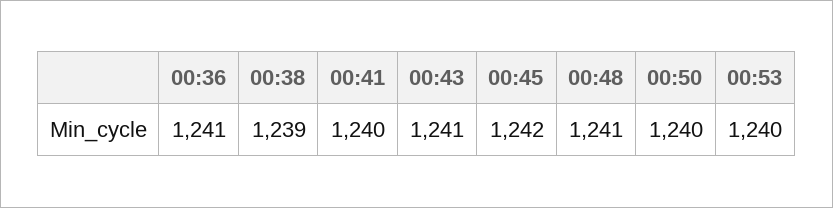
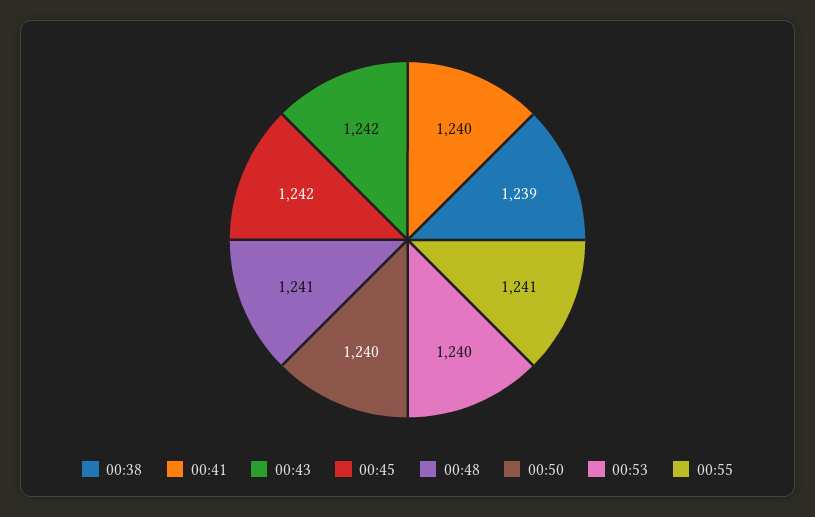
00:36: 1241 -> none
00:43: 1241 -> 1242
00:55: none -> 1241

